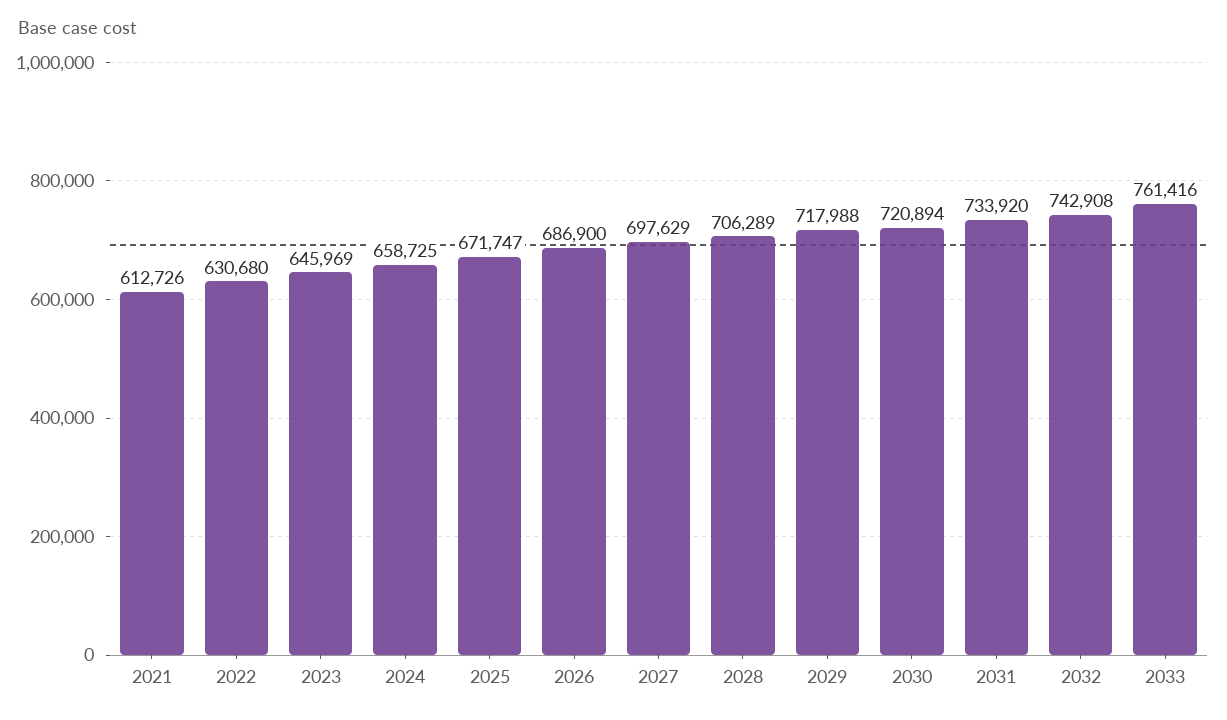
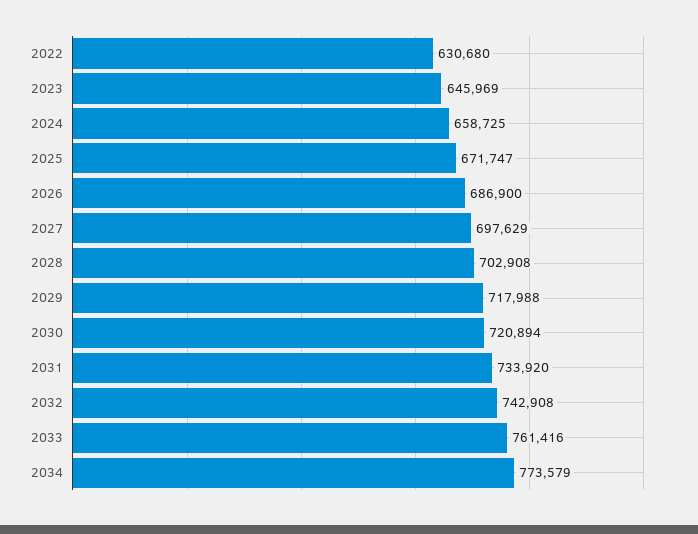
2021: 612726 -> none
2028: 706289 -> 702908
2034: none -> 773579

